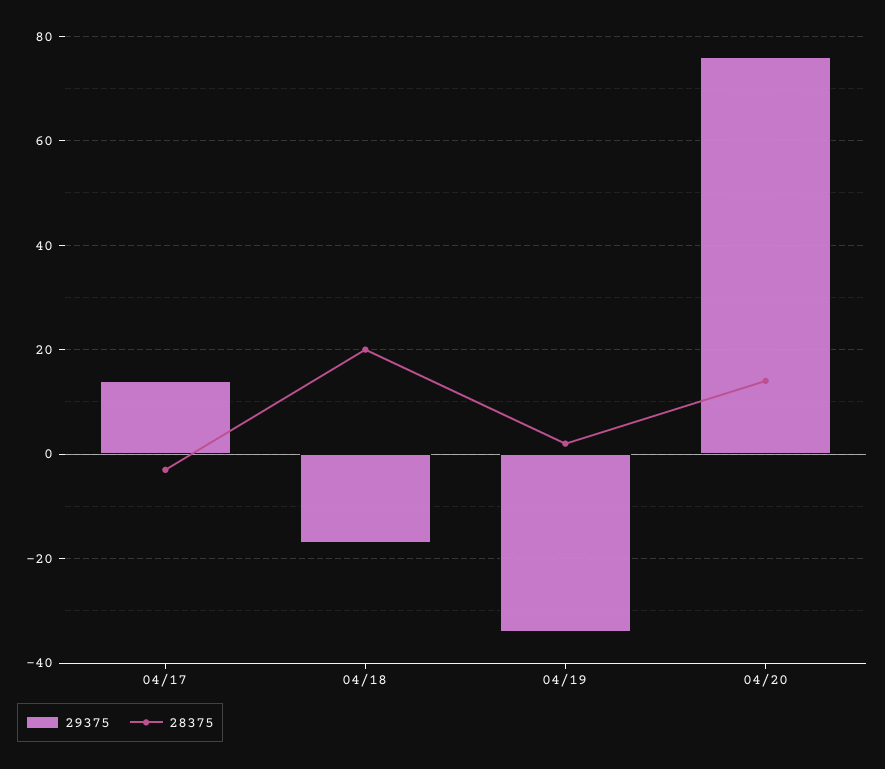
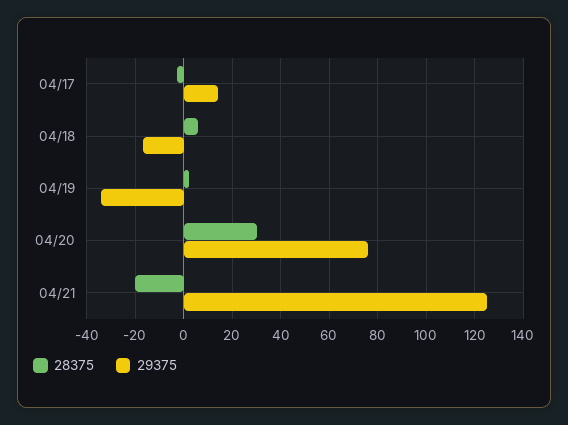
28375, 04/18: 20 -> 5
28375, 04/20: 15 -> 30
28375, 04/21: none -> -20
29375, 04/21: none -> 125

